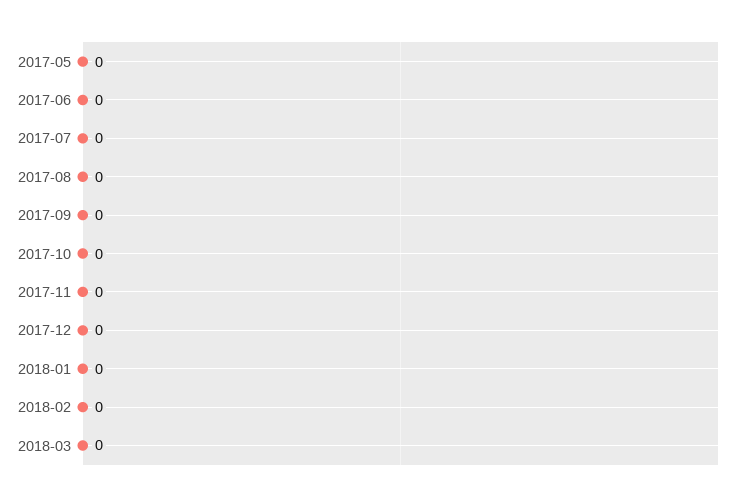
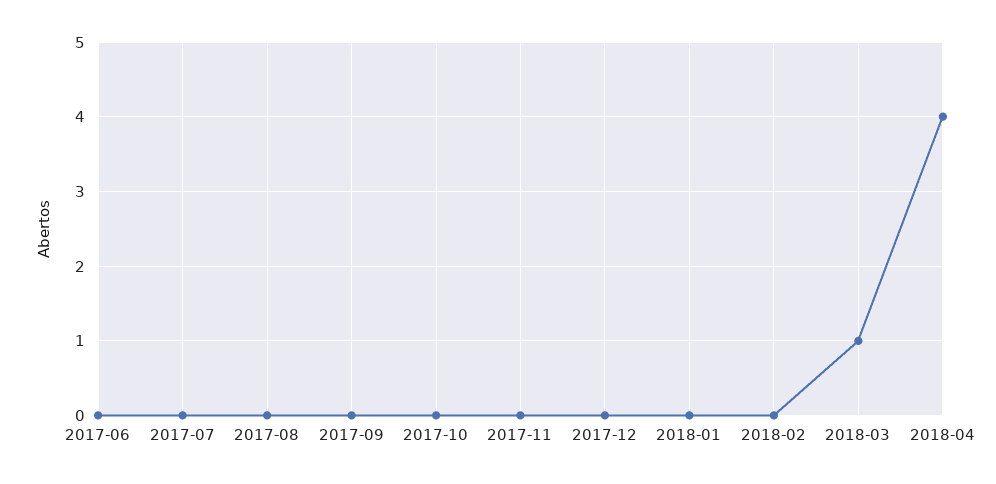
2017-05: 0 -> none
2018-03: 0 -> 1
2018-04: none -> 4

